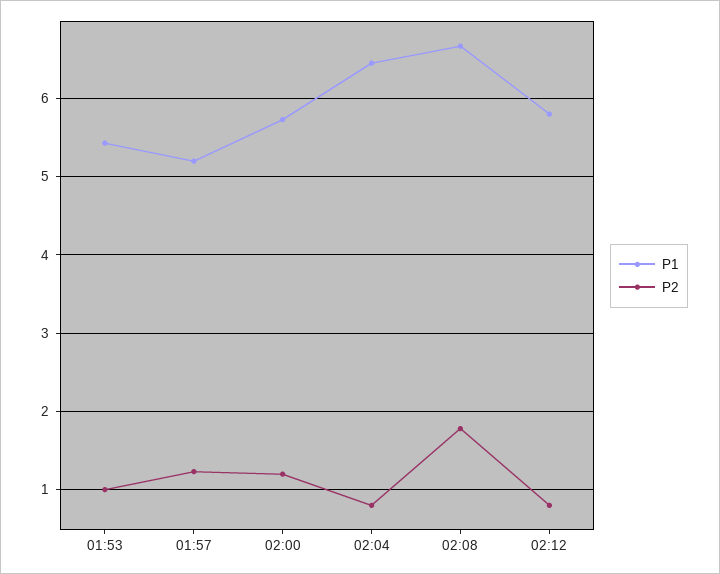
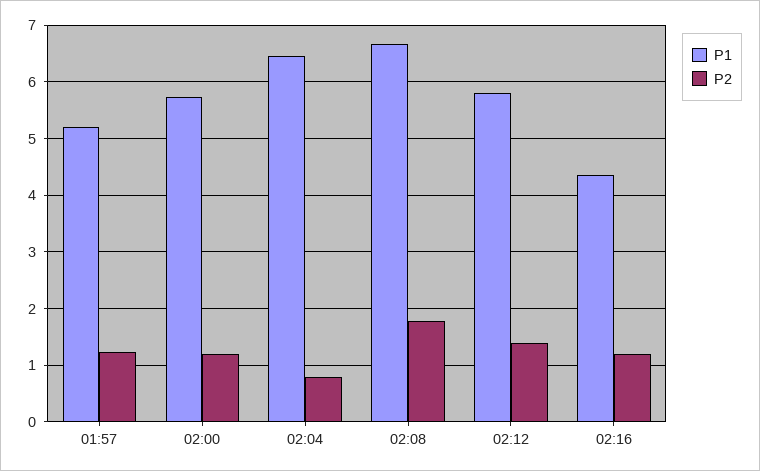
P1, 01:53: 5.4 -> none
P2, 01:53: 1 -> none
P2, 02:12: 0.8 -> 1.4
P1, 02:16: none -> 4.4
P2, 02:16: none -> 1.2

